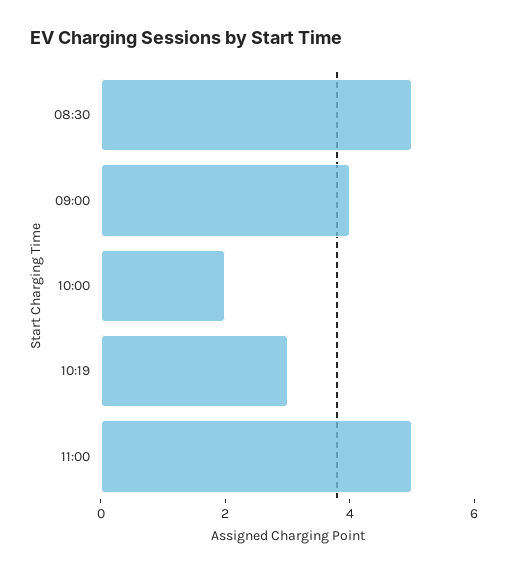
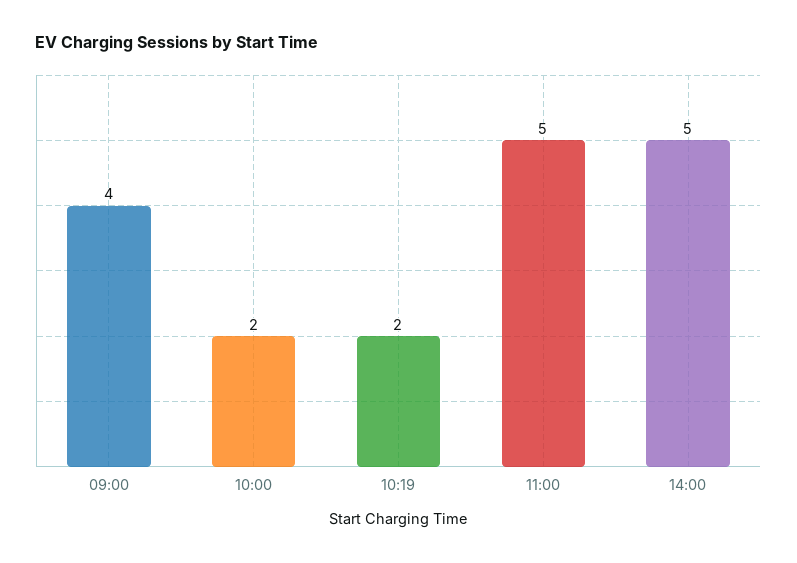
08:30: 5 -> none
10:19: 3 -> 2
14:00: none -> 5

